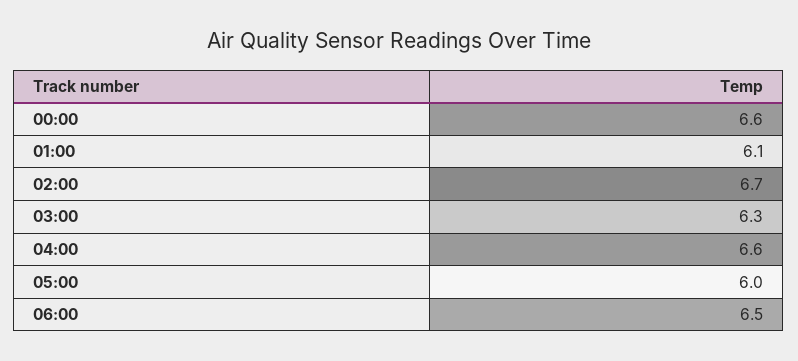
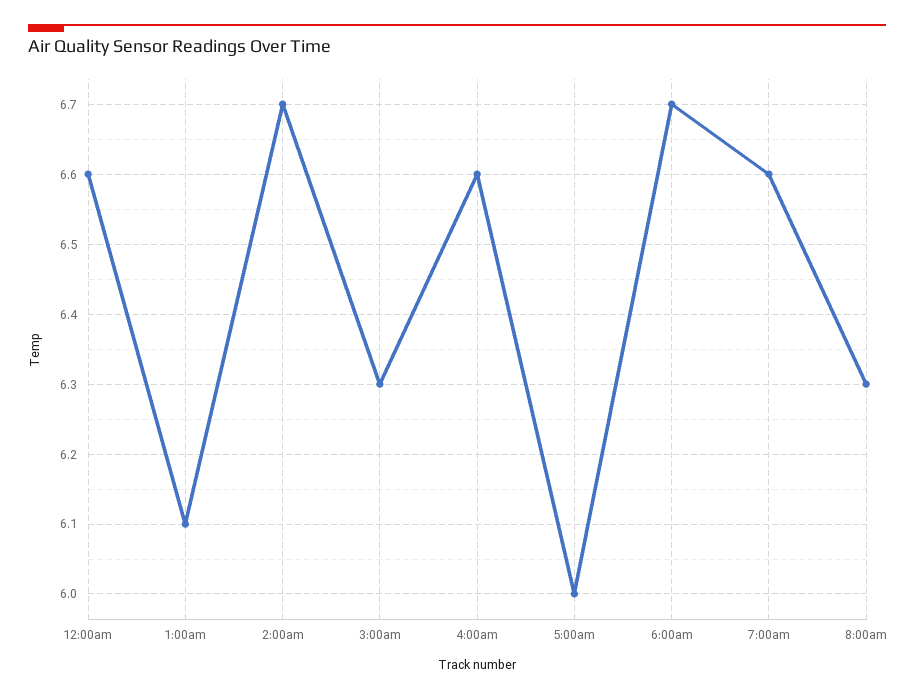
06:00: 6.5 -> 6.7
7:00am: none -> 6.6
8:00am: none -> 6.3

